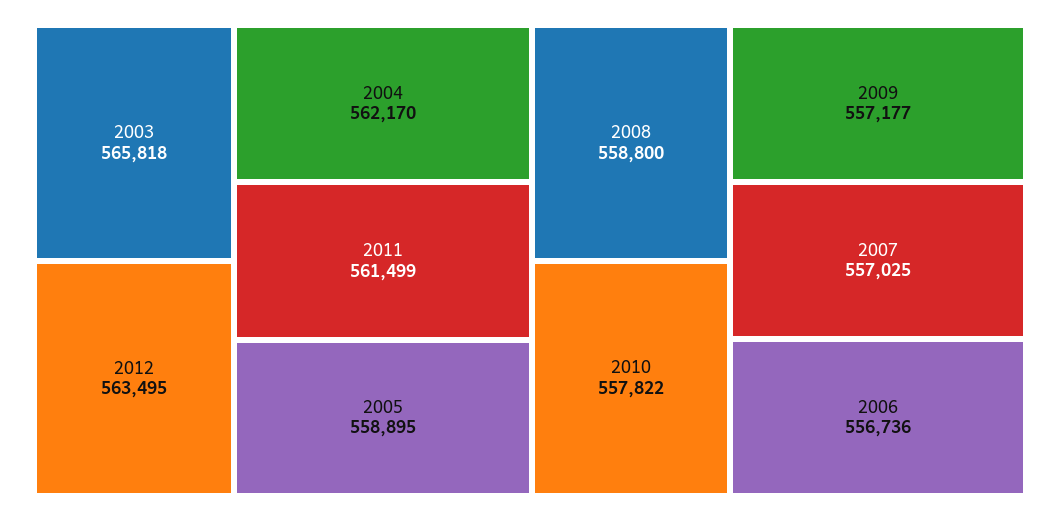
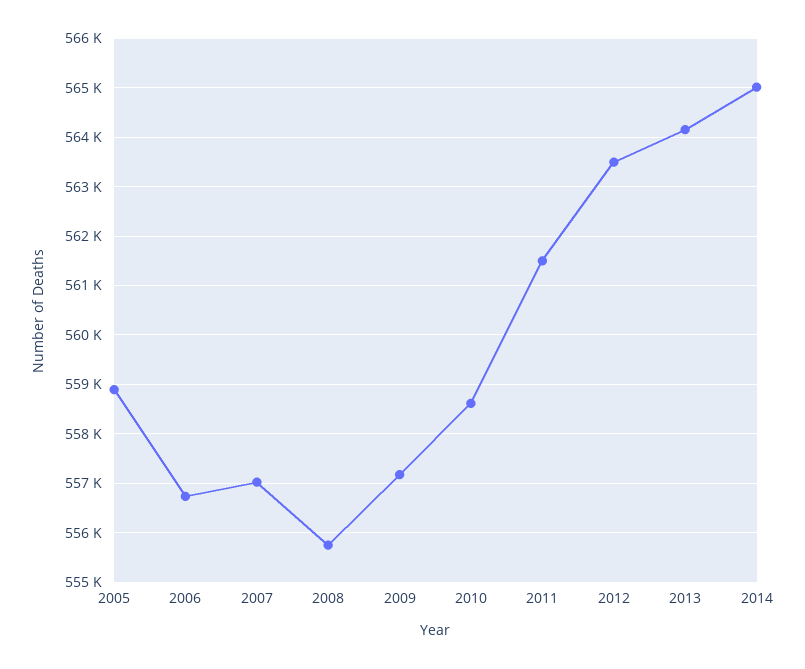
2003: 565818 -> none
2004: 562170 -> none
2008: 558800 -> 555800
2010: 557822 -> 558600
2013: none -> 564200
2014: none -> 565000

